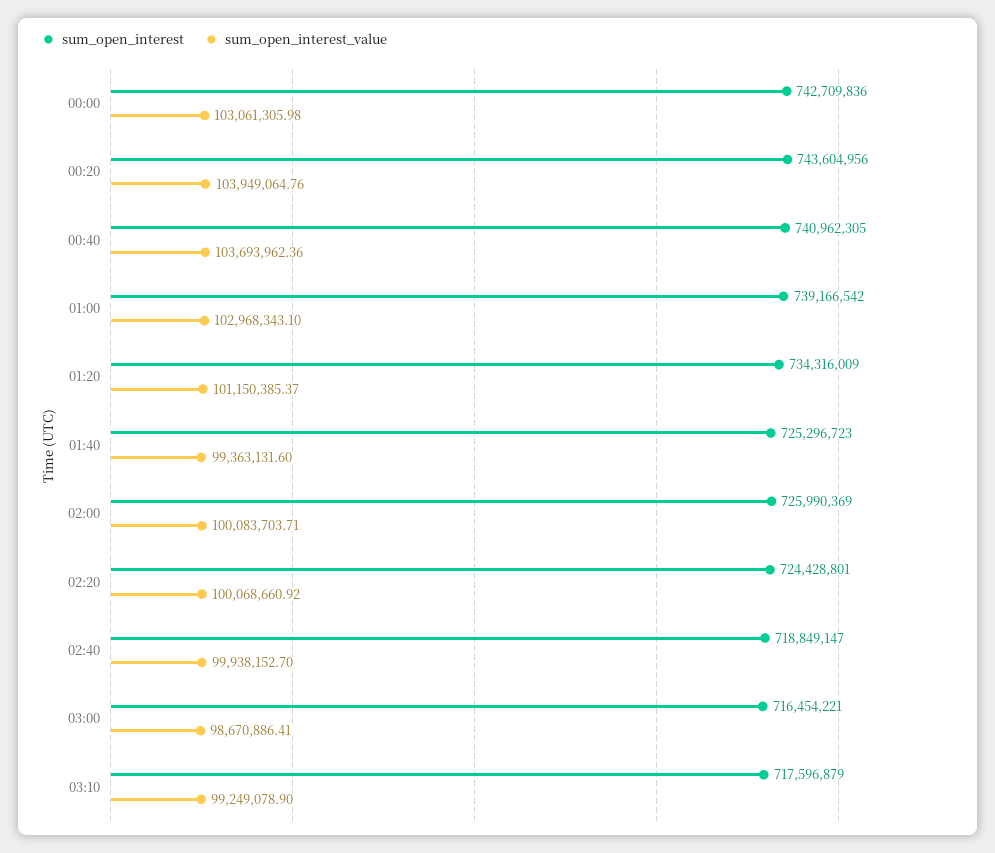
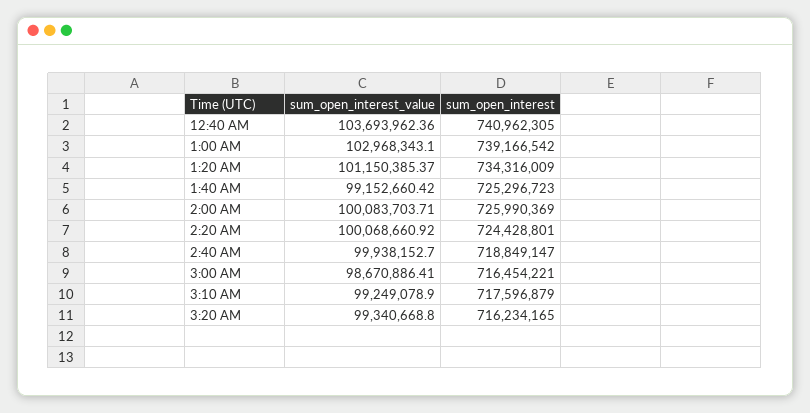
sum_open_interest, 00:00: 742709836 -> none
sum_open_interest_value, 00:00: 103061305.98 -> none
sum_open_interest, 00:20: 743604956 -> none
sum_open_interest_value, 00:20: 103949064.76 -> none
sum_open_interest_value, 01:40: 99363131.6 -> 99152660.42
sum_open_interest_value, 3:20 AM: none -> 99340668.8
sum_open_interest, 3:20 AM: none -> 716234165

